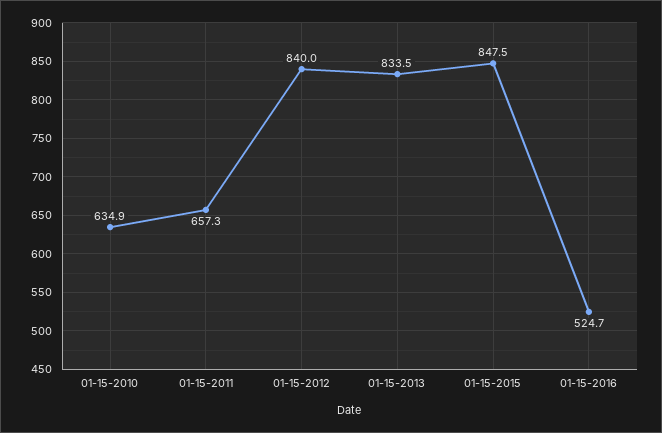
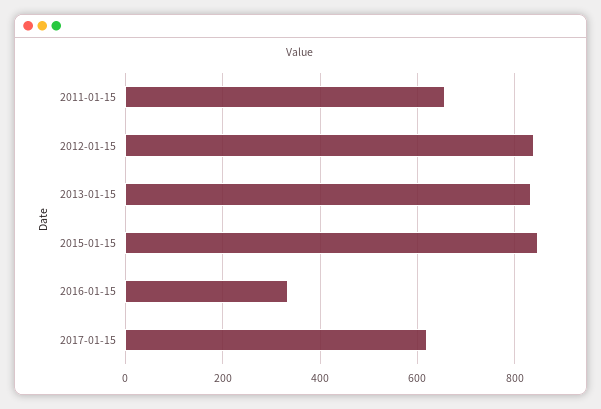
01-15-2010: 634.9 -> none
01-15-2016: 524.7 -> 340
2017-01-15: none -> 620

